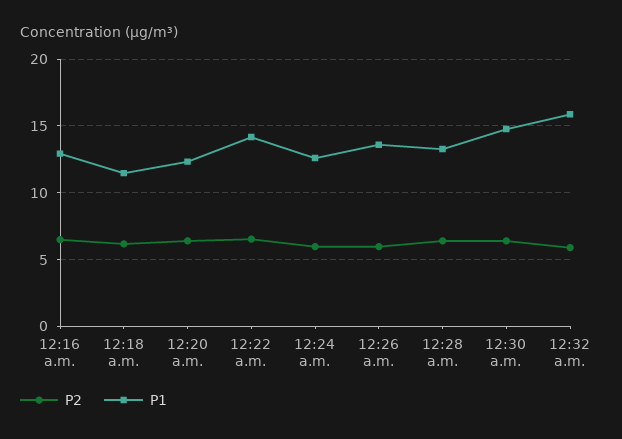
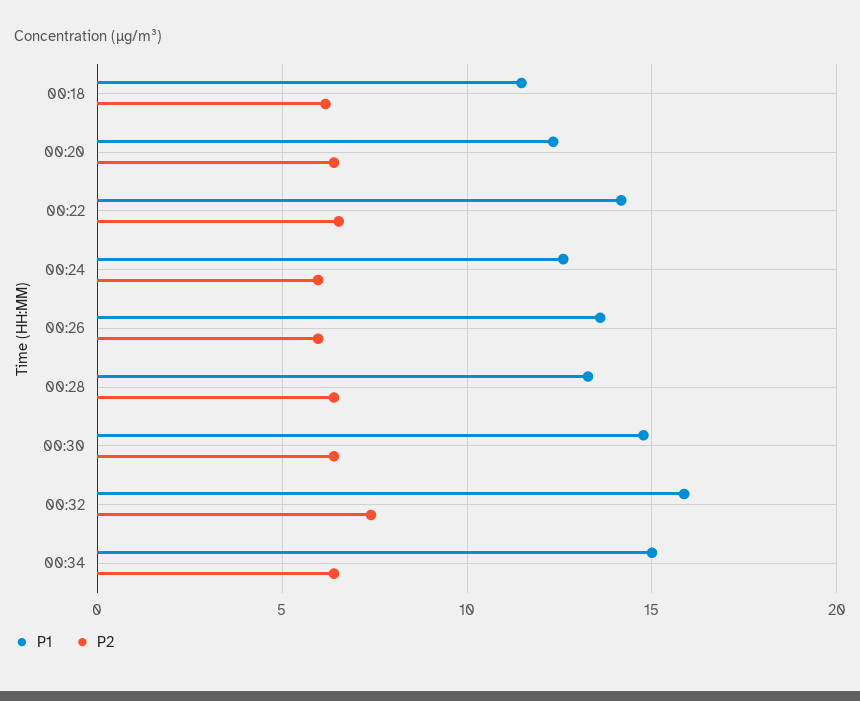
P2, 12:16 a.m.: 6.5 -> none
P1, 12:16 a.m.: 13 -> none
P2, 12:32 a.m.: 6 -> 7.5
P1, 00:34: none -> 15
P2, 00:34: none -> 6.5

